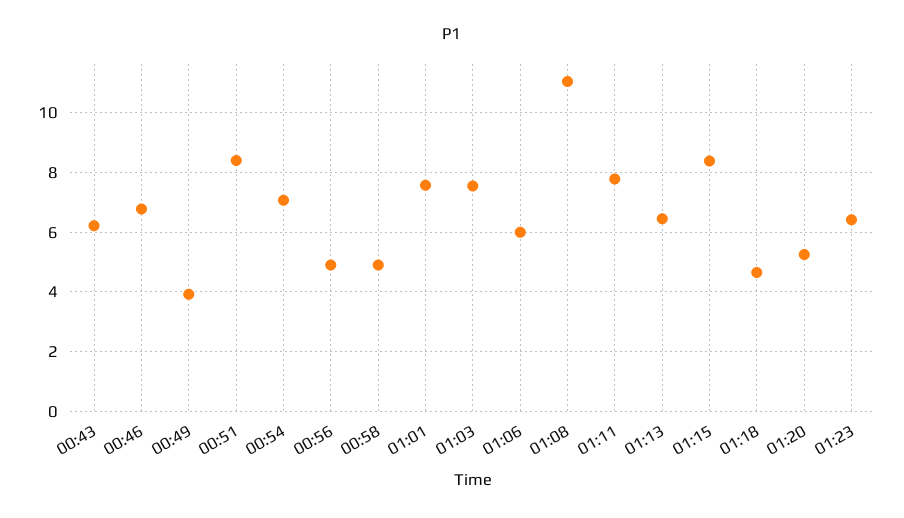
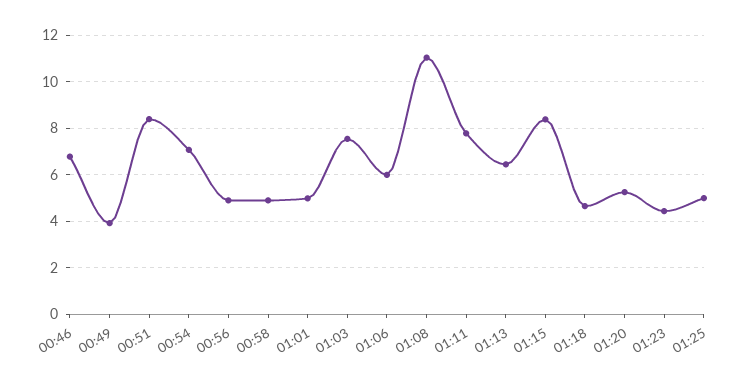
00:43: 6.25 -> none
01:01: 7.5 -> 5
01:23: 6.5 -> 4.5
01:25: none -> 5

